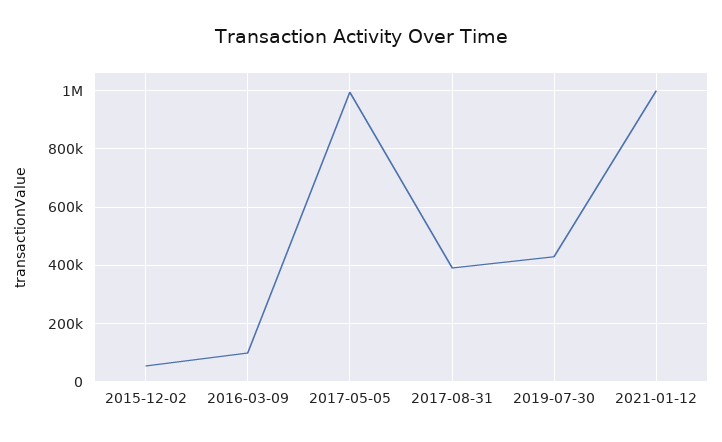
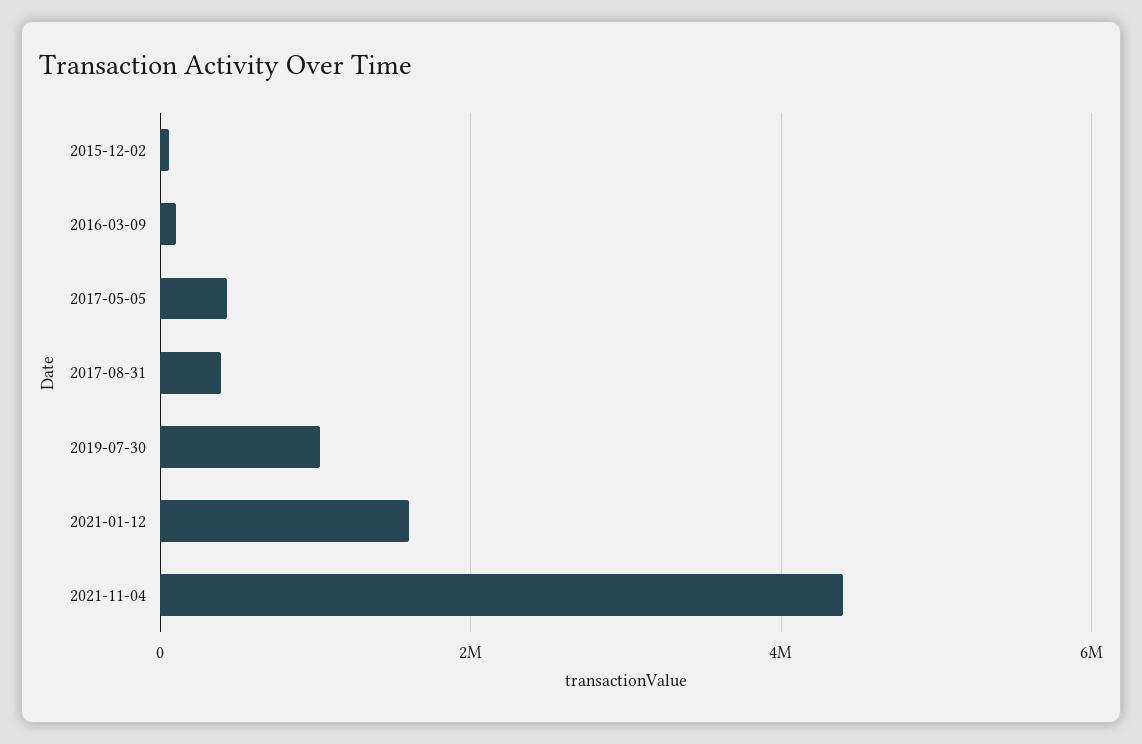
2017-05-05: 1000000 -> 400000
2019-07-30: 425000 -> 1000000
2021-01-12: 1000000 -> 1600000
2021-11-04: none -> 4400000

